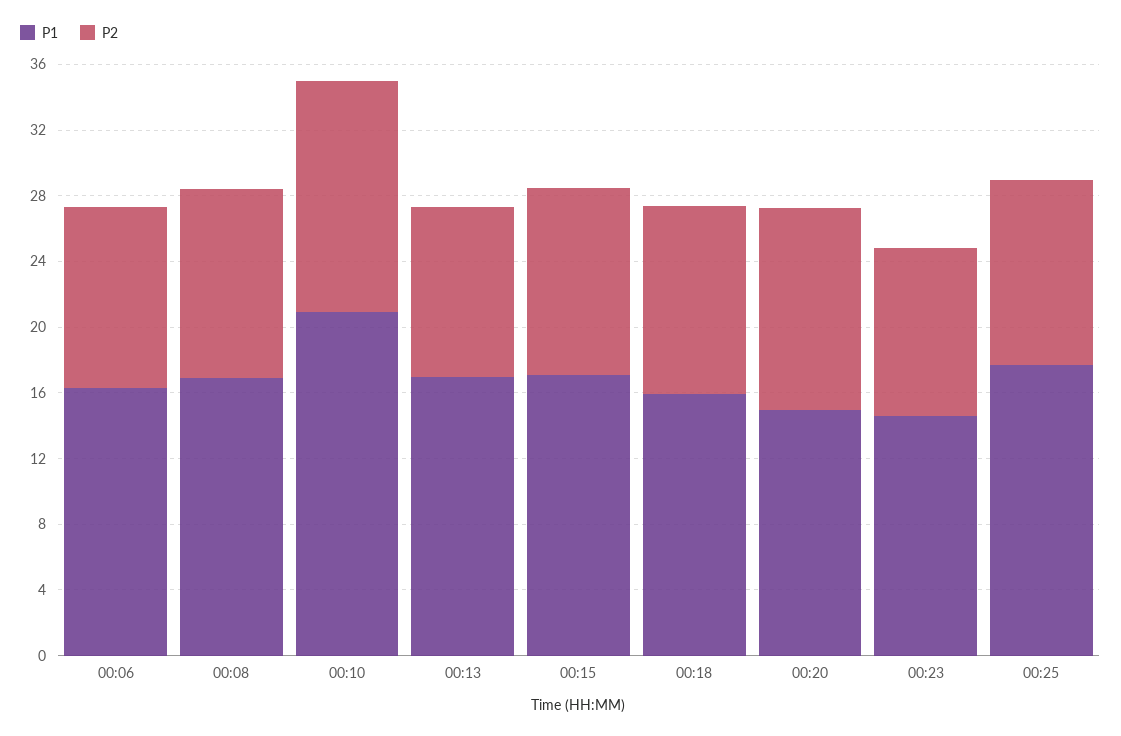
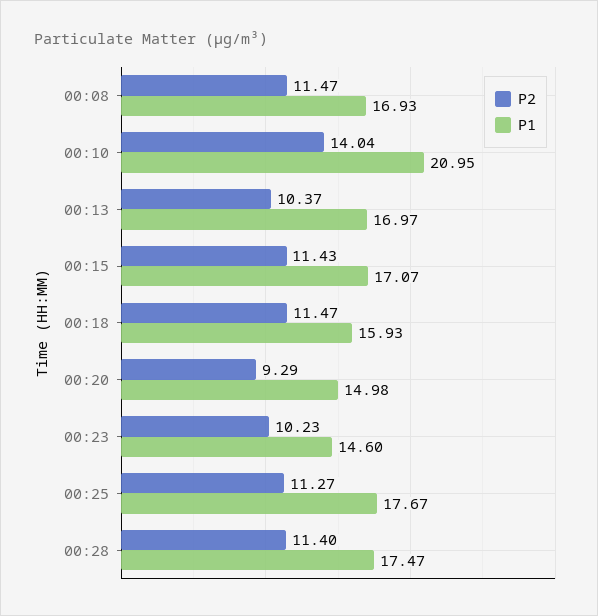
P1, 00:06: 16 -> none
P2, 00:06: 11 -> none
P2, 00:20: 12 -> 9.29
P2, 00:28: none -> 11.4
P1, 00:28: none -> 17.47

